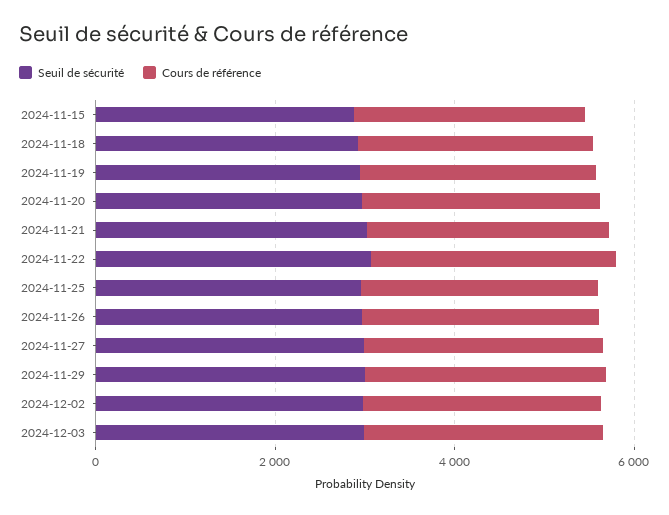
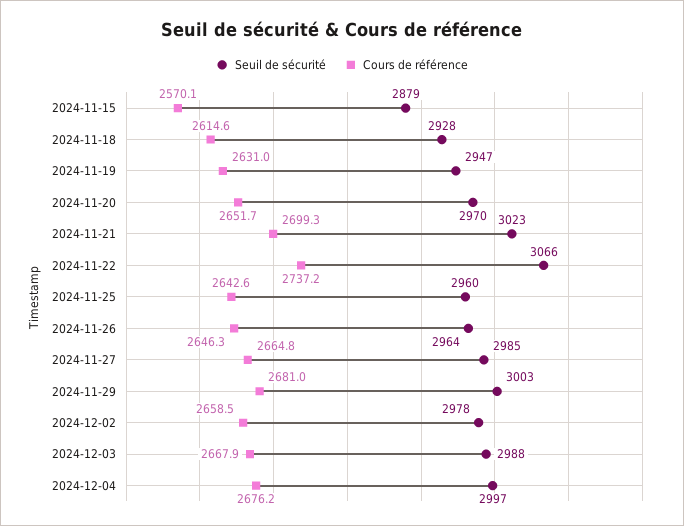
Seuil de sécurité, 2024-12-04: none -> 2997
Cours de référence, 2024-12-04: none -> 2676.2

